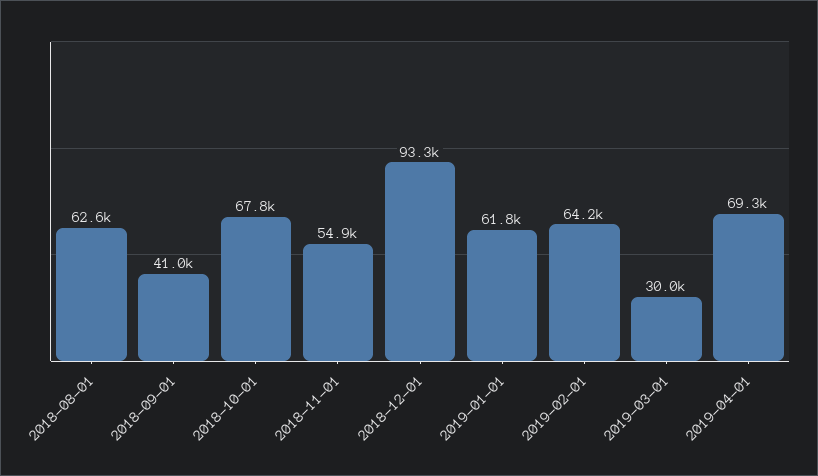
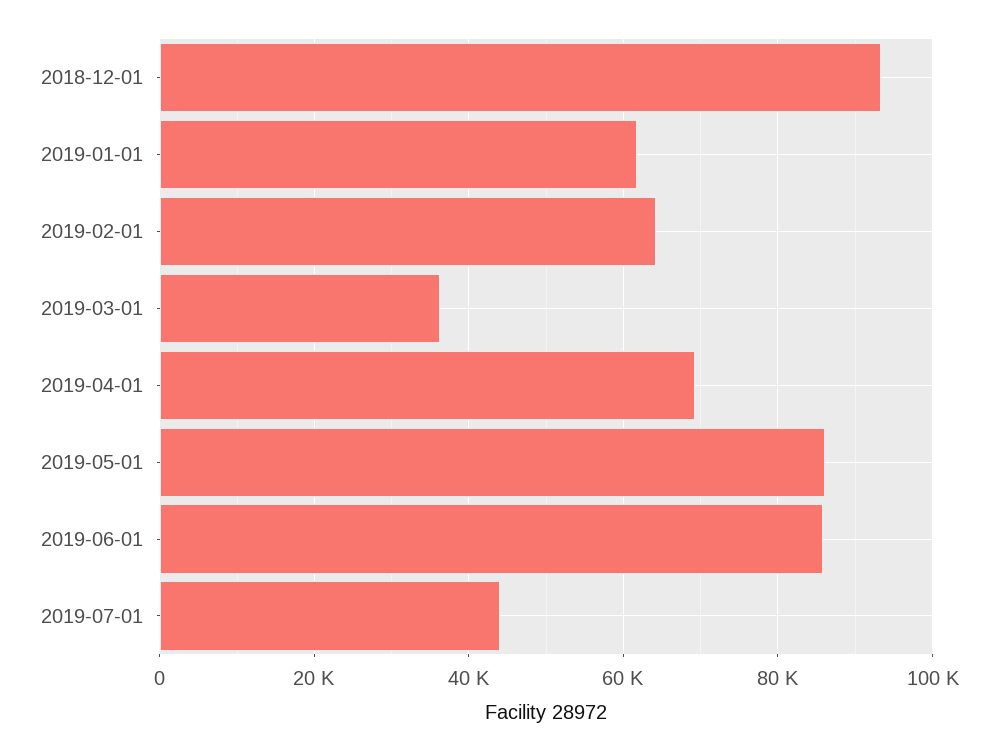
2018-08-01: 62600 -> none
2018-09-01: 41000 -> none
2018-10-01: 67800 -> none
2018-11-01: 54900 -> none
2019-03-01: 30000 -> 36000
2019-05-01: none -> 86000
2019-06-01: none -> 86000
2019-07-01: none -> 44000

